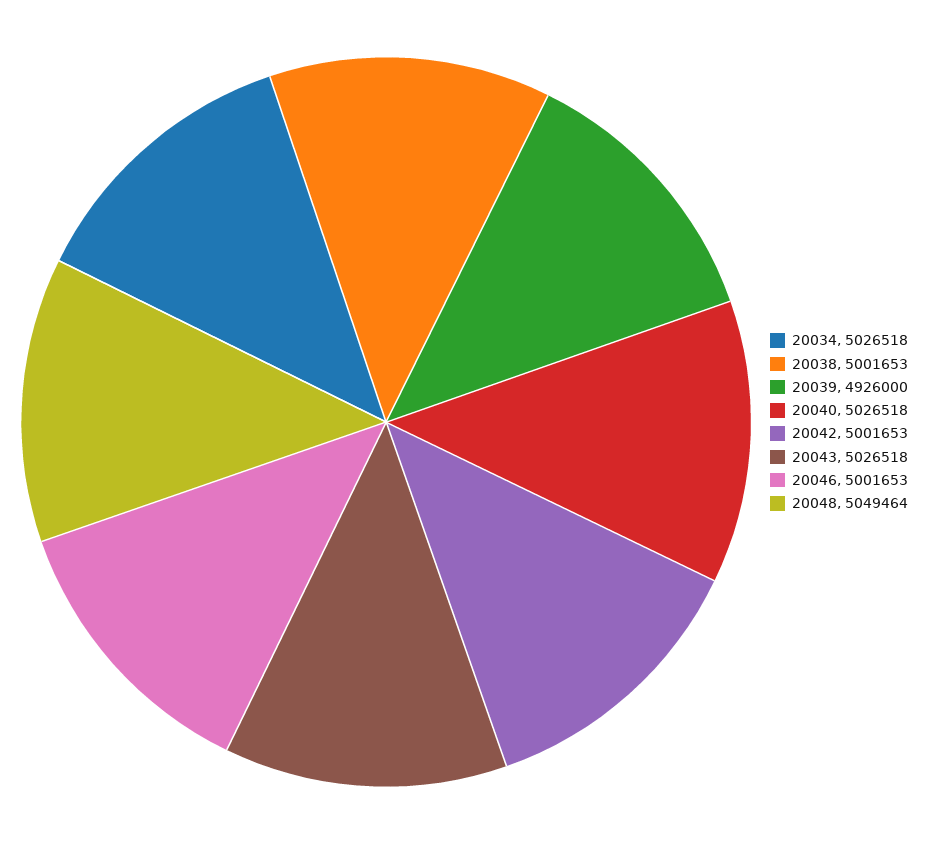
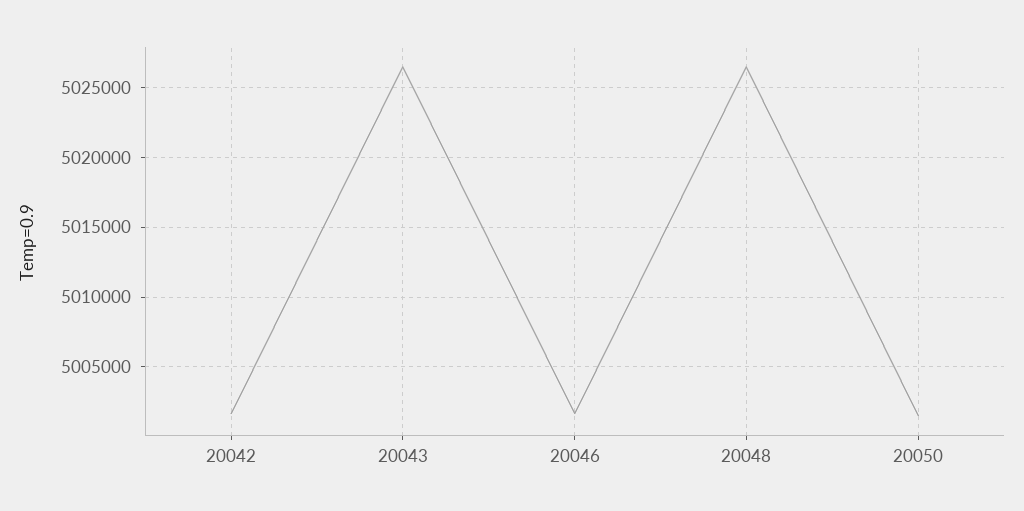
20034: 5026518 -> none
20038: 5001653 -> none
20039: 4926000 -> none
20040: 5026518 -> none
20048: 5049464 -> 5026500
20050: none -> 5001500

